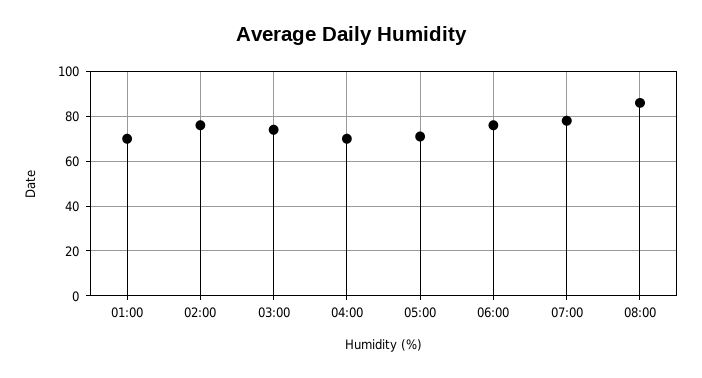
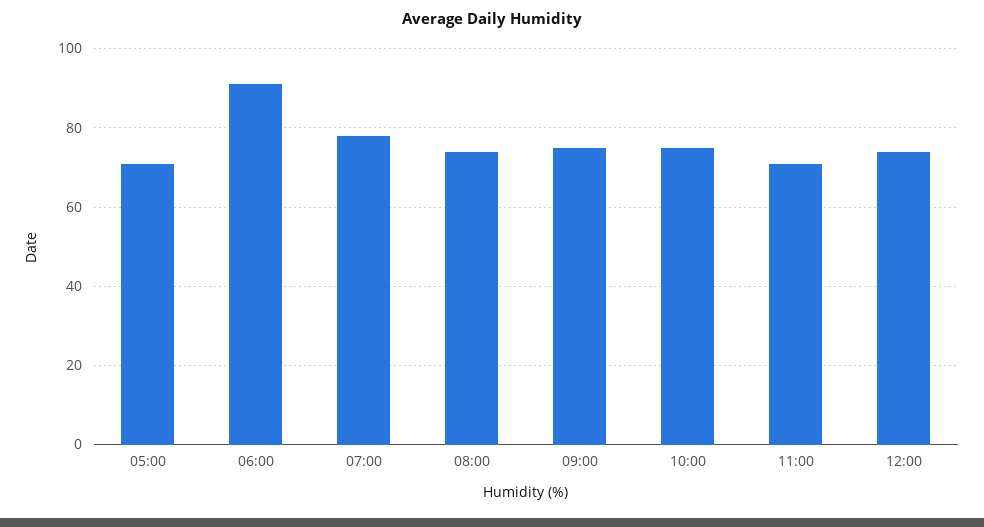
01:00: 70 -> none
02:00: 75 -> none
03:00: 75 -> none
04:00: 70 -> none
06:00: 75 -> 90
08:00: 85 -> 75
09:00: none -> 75
10:00: none -> 75
11:00: none -> 70
12:00: none -> 75

